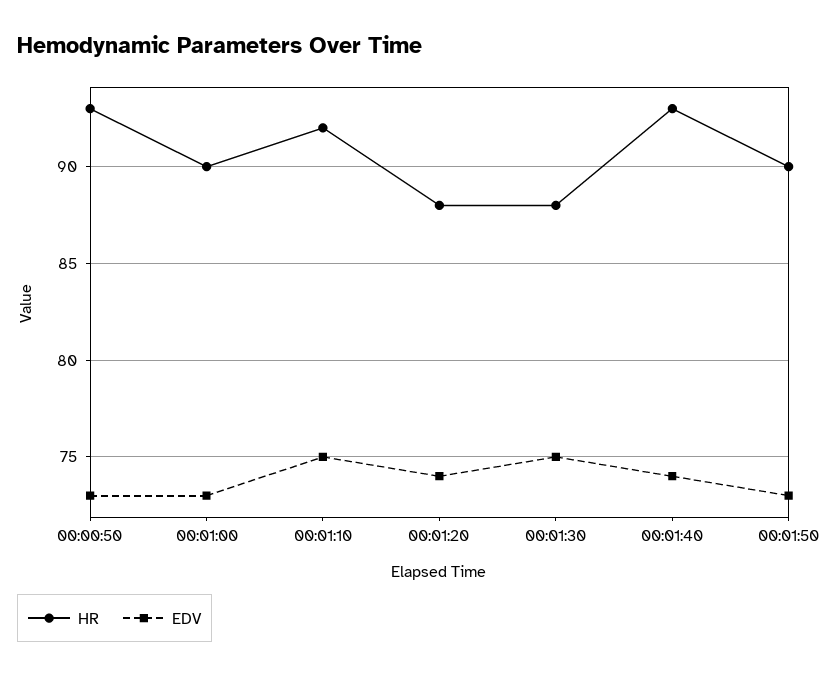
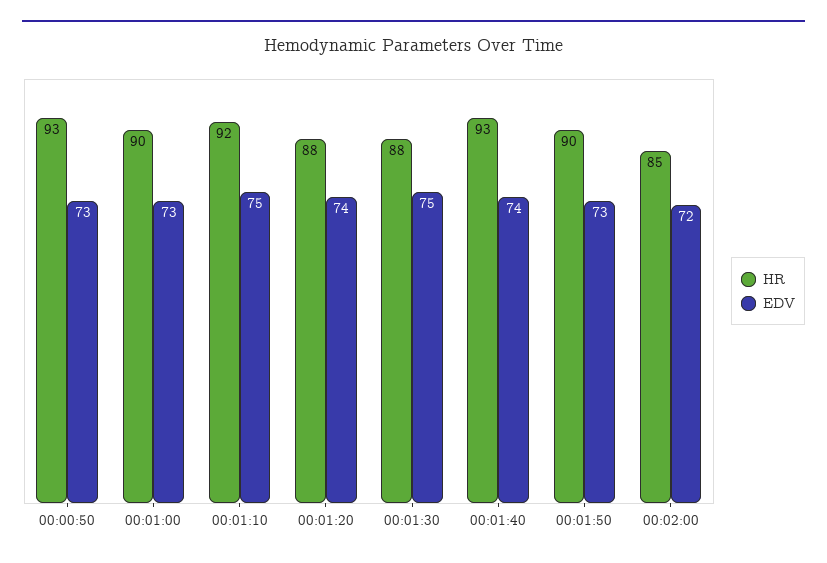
HR, 00:02:00: none -> 85
EDV, 00:02:00: none -> 72

